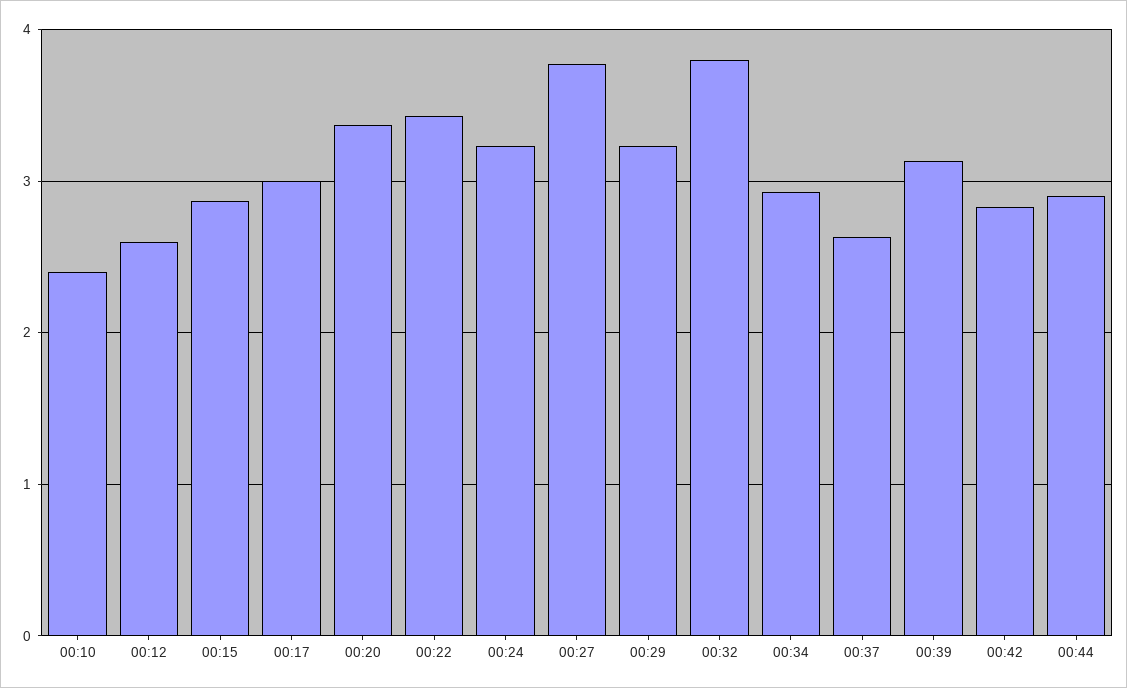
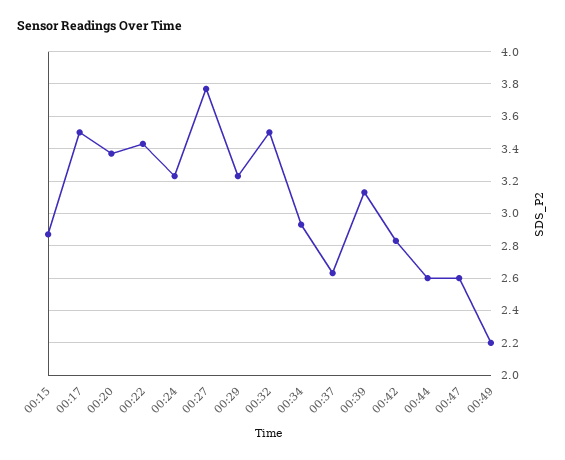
00:10: 2.4 -> none
00:12: 2.6 -> none
00:17: 3 -> 3.5
00:32: 3.8 -> 3.5
00:44: 2.9 -> 2.6
00:47: none -> 2.6
00:49: none -> 2.2

